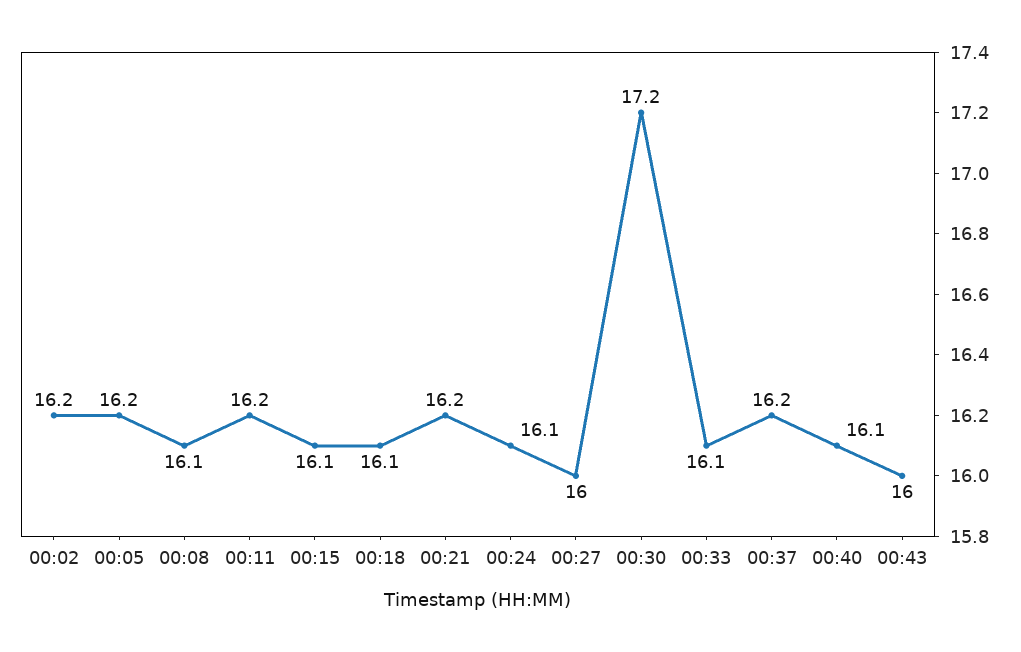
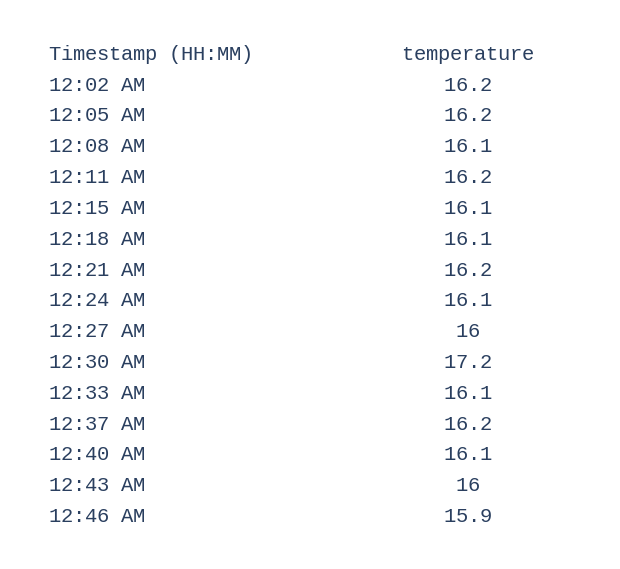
12:46 AM: none -> 15.9

